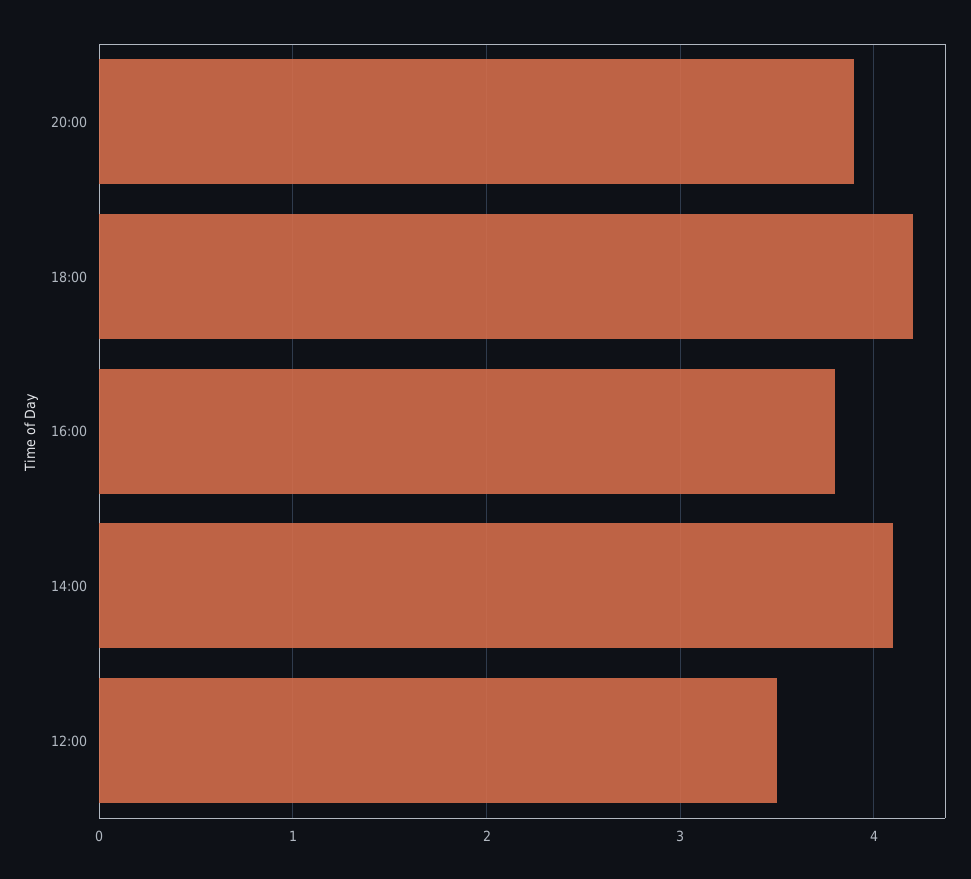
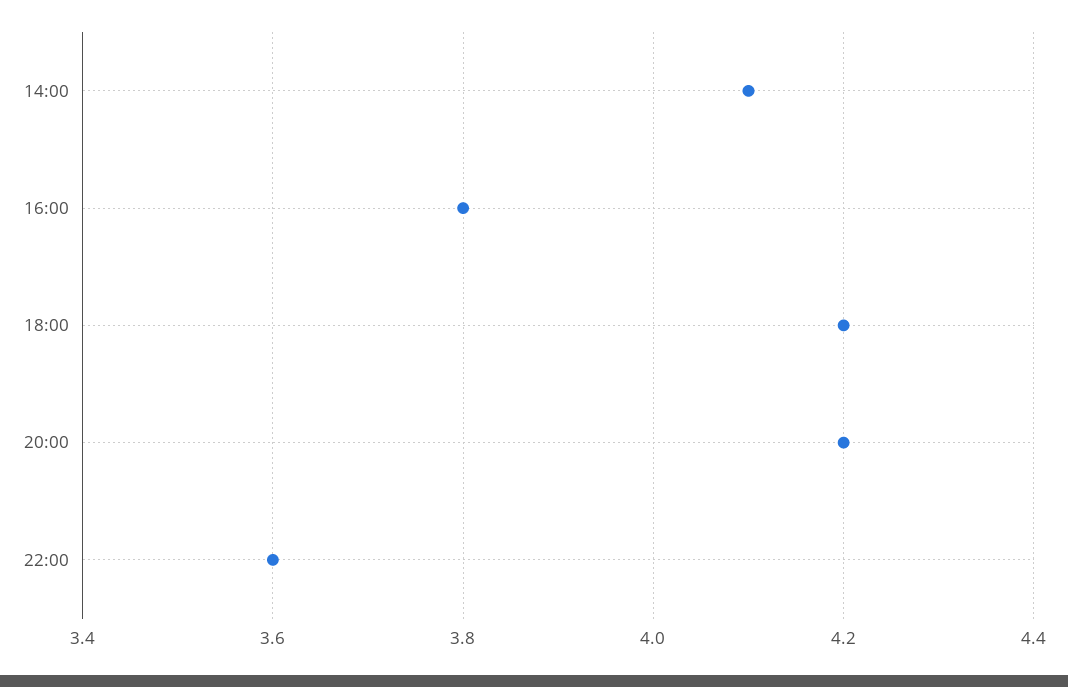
20:00: 3.9 -> 4.2
12:00: 3.5 -> none
22:00: none -> 3.6

